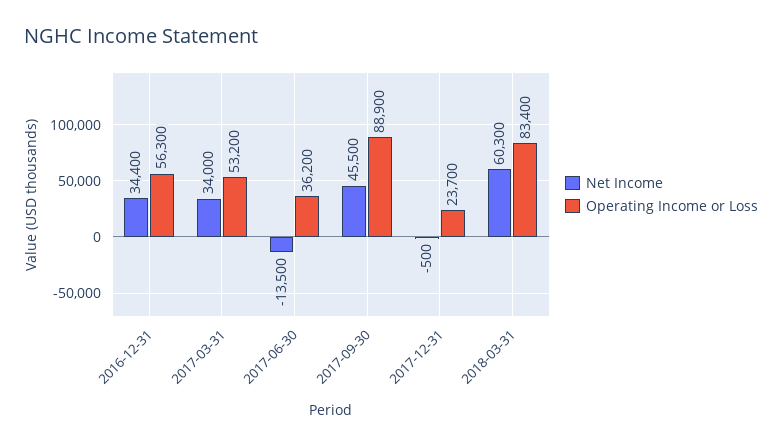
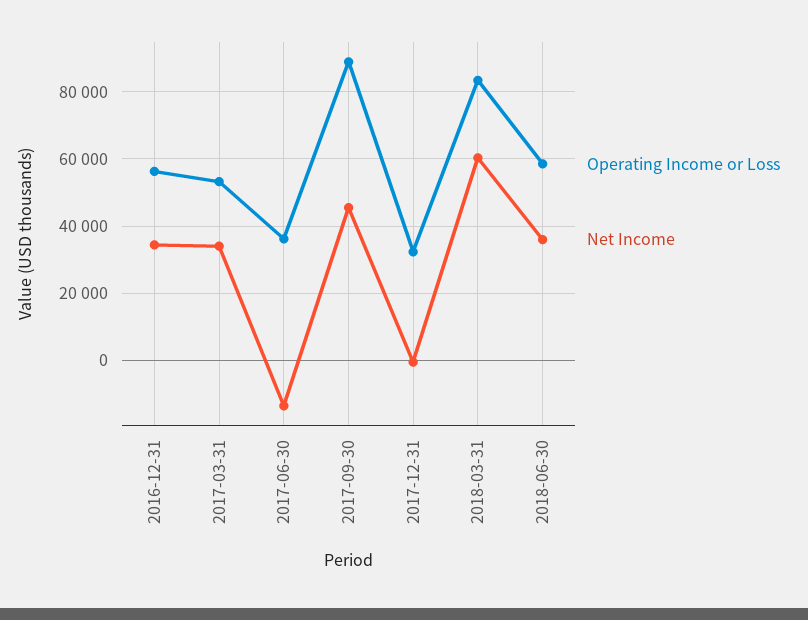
Operating Income or Loss, 2017-12-31: 23700 -> 32000
Operating Income or Loss, 2018-06-30: none -> 58000
Net Income, 2018-06-30: none -> 36000

